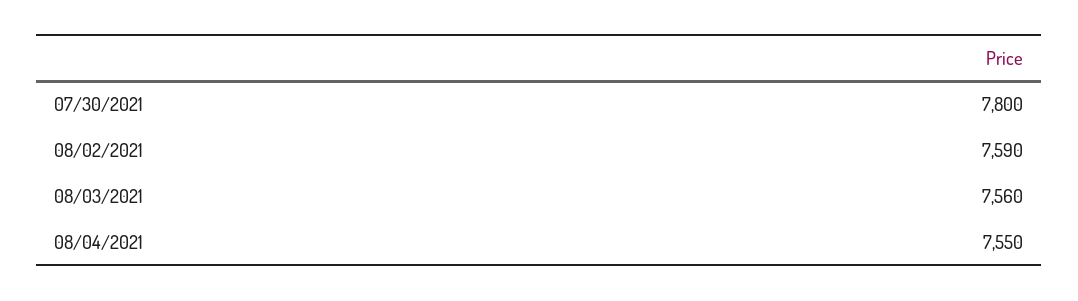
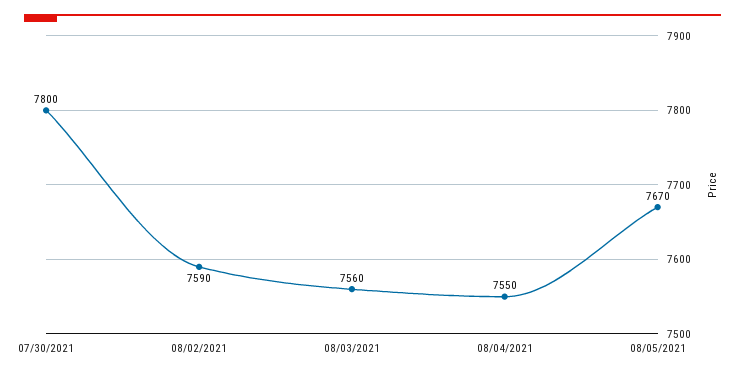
08/05/2021: none -> 7670

